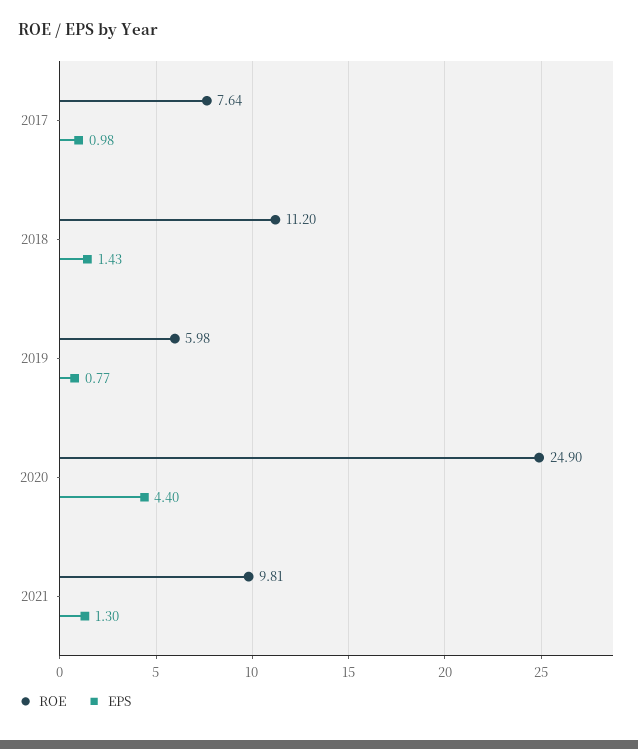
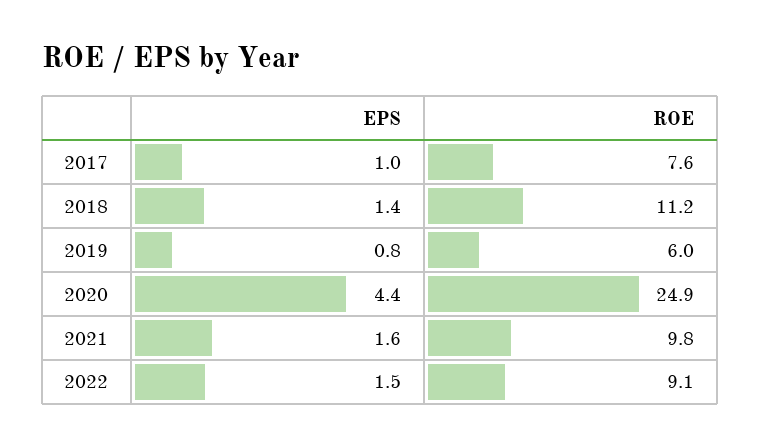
EPS, 2021: 1.3 -> 1.6
EPS, 2022: none -> 1.5
ROE, 2022: none -> 9.1

